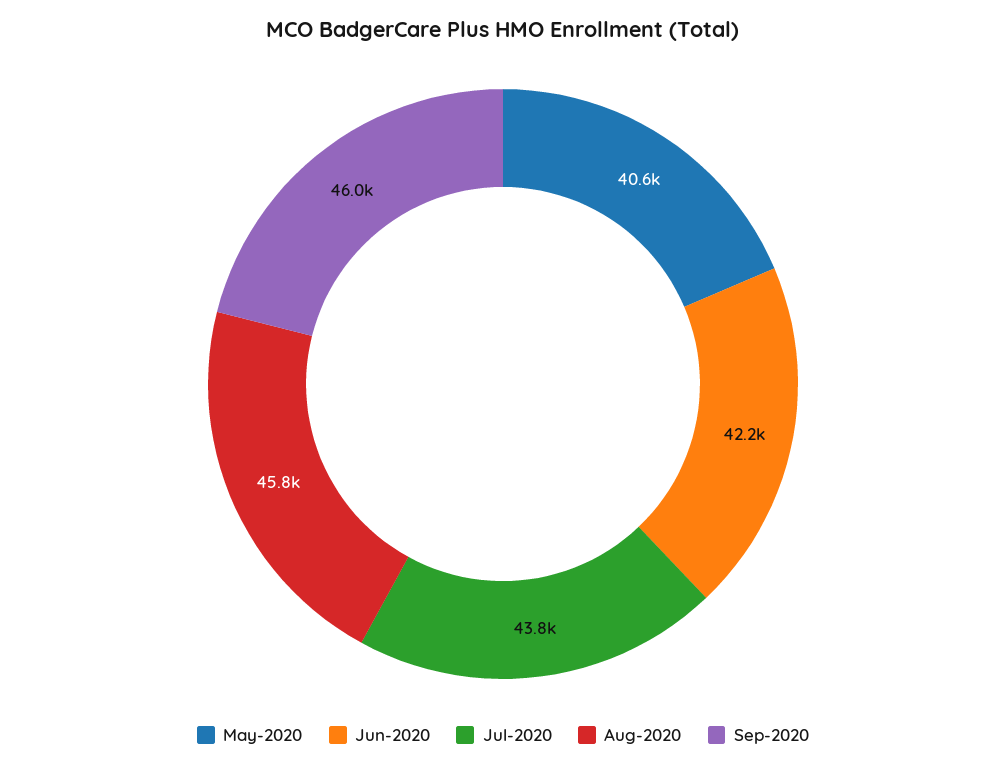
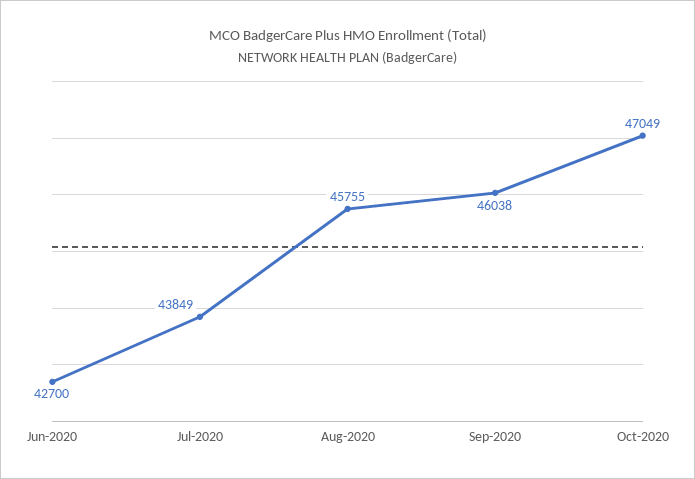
May-2020: 40600 -> none
Jun-2020: 42200 -> 42700
Oct-2020: none -> 47049

